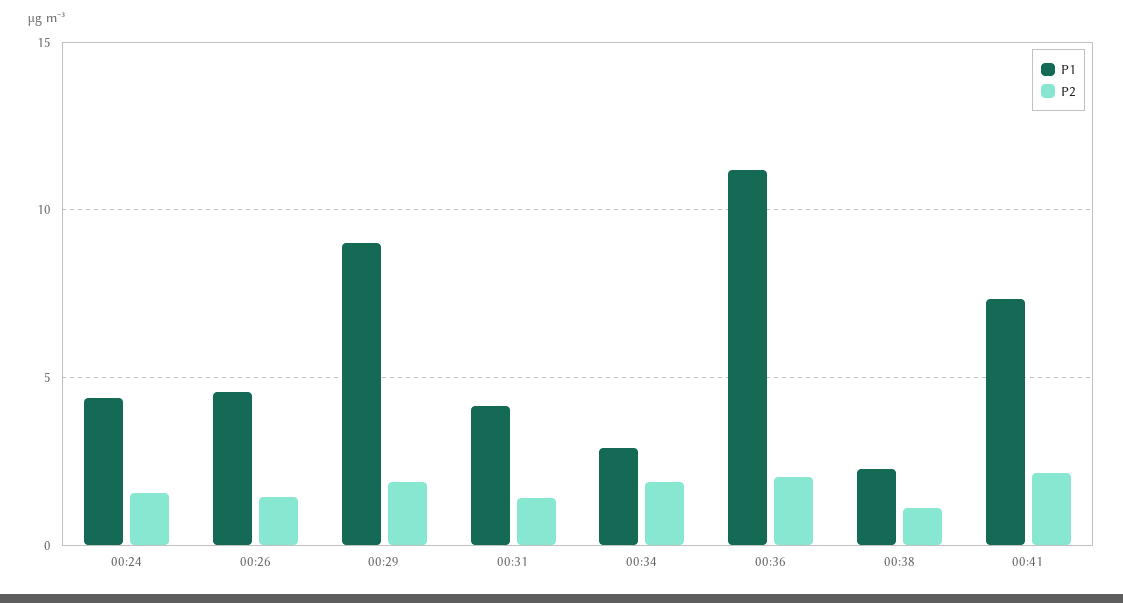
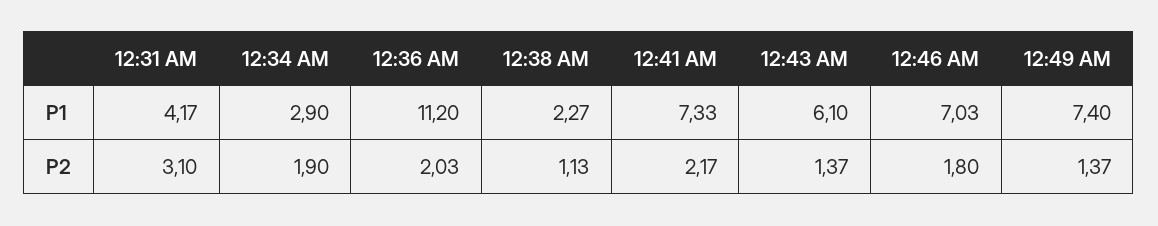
P1, 00:24: 4.5 -> none
P2, 00:24: 1.5 -> none
P1, 00:26: 4.5 -> none
P2, 00:26: 1.5 -> none
P1, 00:29: 9 -> none
P2, 00:29: 2 -> none
P2, 00:31: 1.5 -> 3.1
P1, 12:43 AM: none -> 6.1
P1, 12:46 AM: none -> 7.03
P1, 12:49 AM: none -> 7.4
P2, 12:43 AM: none -> 1.37
P2, 12:46 AM: none -> 1.8
P2, 12:49 AM: none -> 1.37

